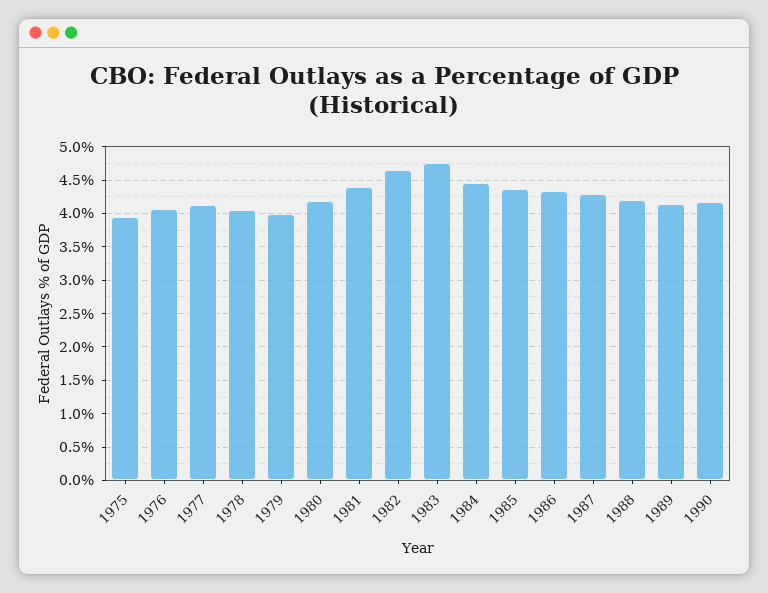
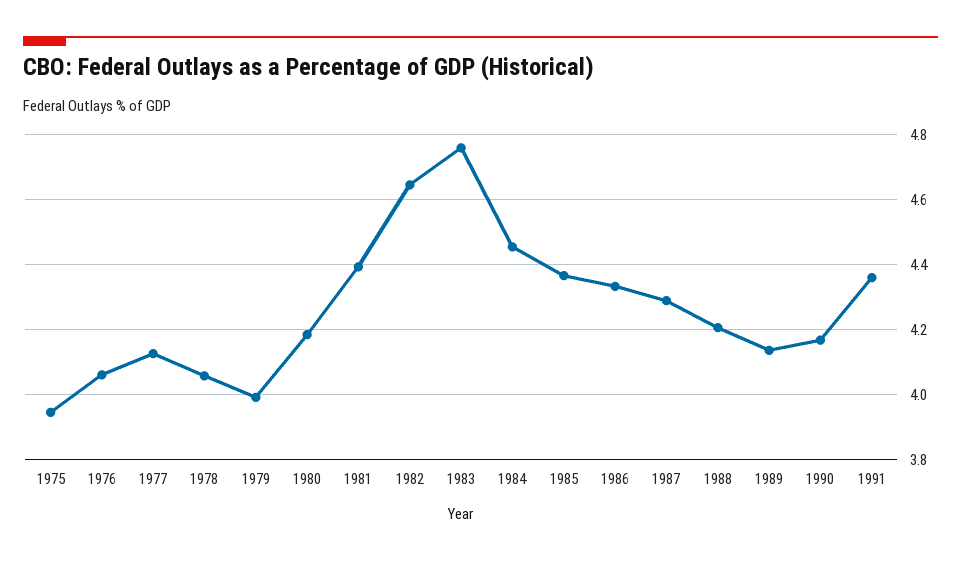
1991: none -> 4.36

